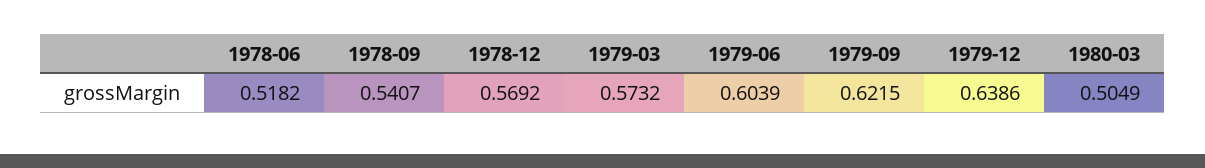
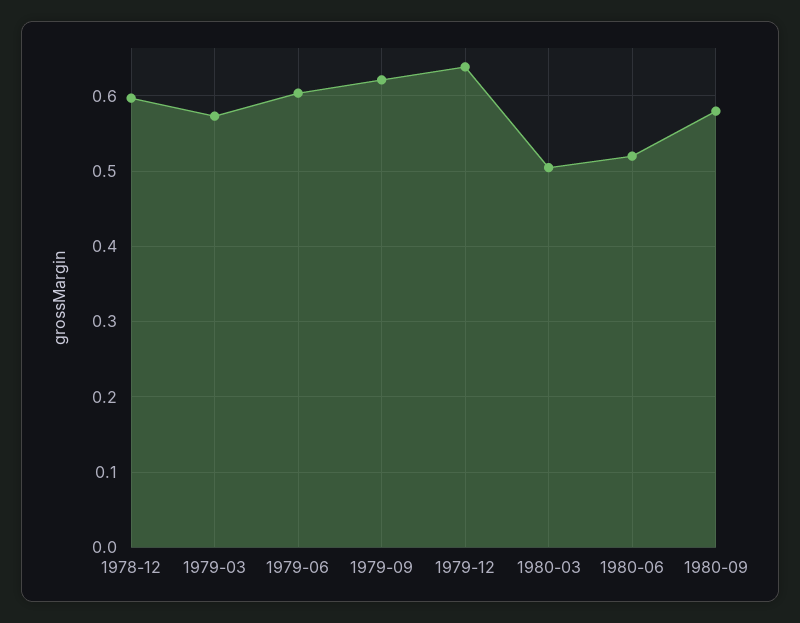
1978-06: 0.5182 -> none
1978-09: 0.5407 -> none
1978-12: 0.5692 -> 0.6
1980-06: none -> 0.52
1980-09: none -> 0.58

